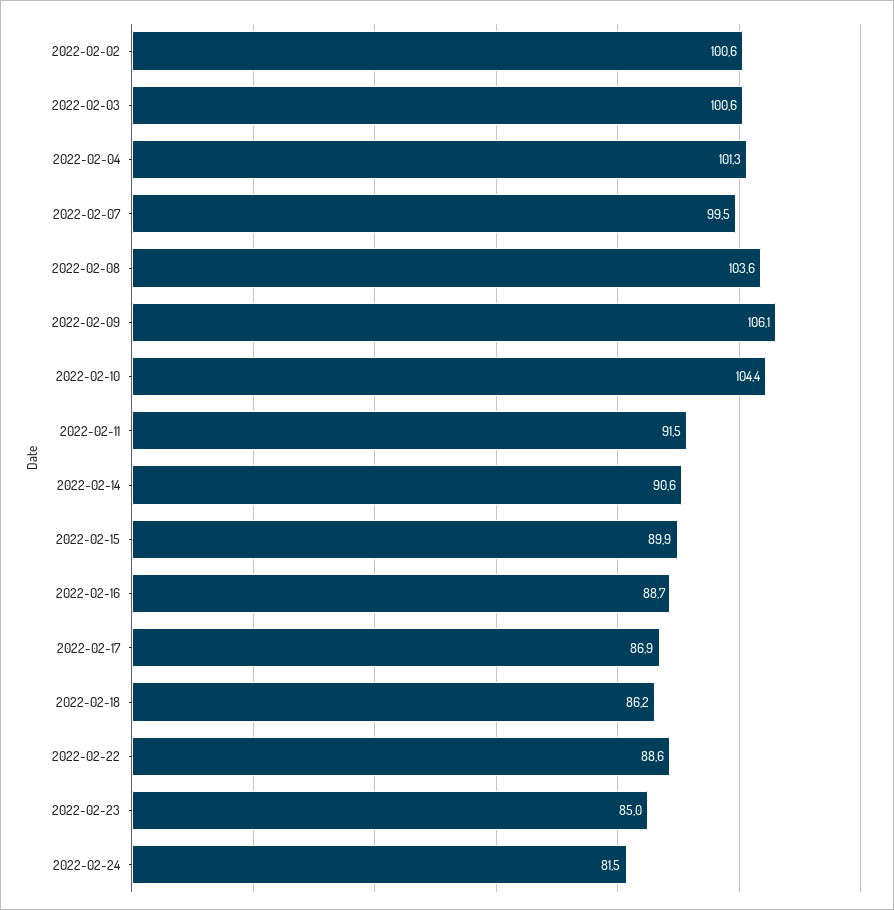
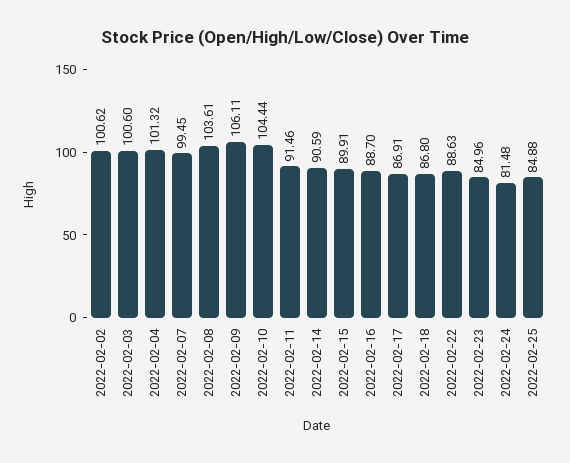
2022-02-18: 86.2 -> 86.8
2022-02-25: none -> 84.88

